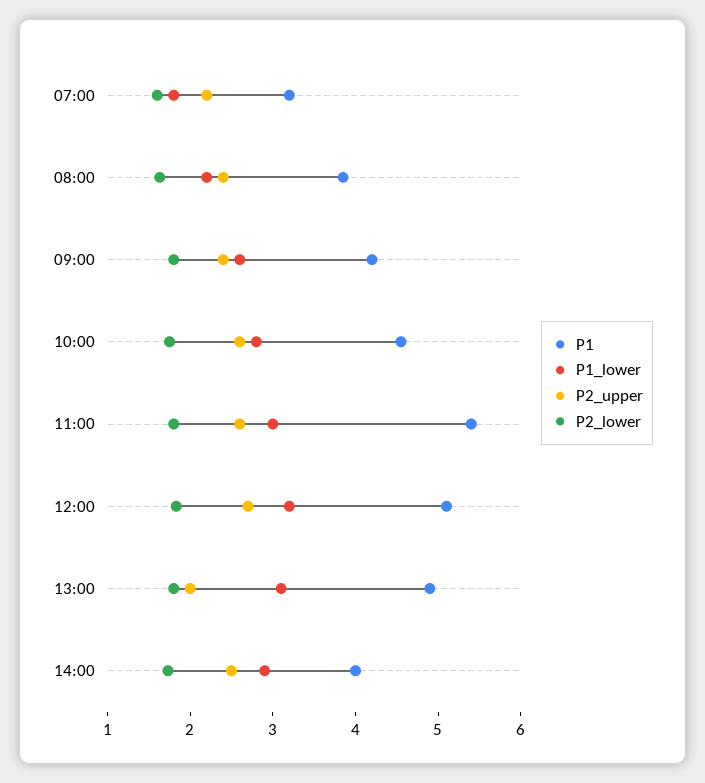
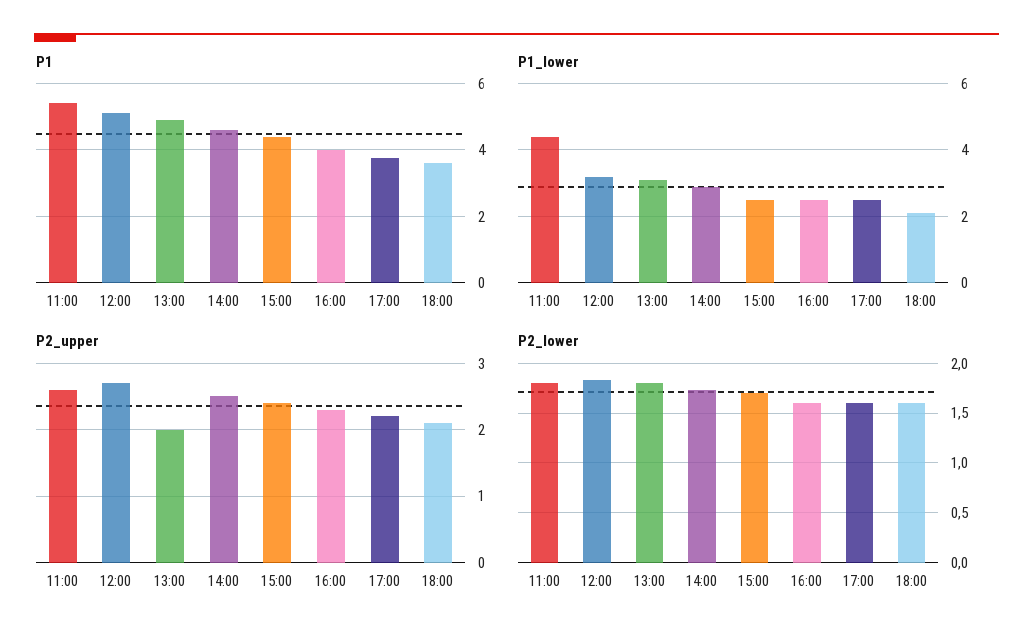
P1, 07:00: 3.2 -> none
P1_lower, 07:00: 1.8 -> none
P2_upper, 07:00: 2.2 -> none
P2_lower, 07:00: 1.6 -> none
P1, 08:00: 3.8 -> none
P1_lower, 08:00: 2.2 -> none
P2_upper, 08:00: 2.4 -> none
P2_lower, 08:00: 1.6 -> none
P1, 09:00: 4.2 -> none
P1_lower, 09:00: 2.6 -> none
P2_upper, 09:00: 2.4 -> none
P2_lower, 09:00: 1.8 -> none
P1, 10:00: 4.6 -> none
P1_lower, 10:00: 2.8 -> none
P2_upper, 10:00: 2.6 -> none
P2_lower, 10:00: 1.8 -> none
P1_lower, 11:00: 3 -> 4.5
P1, 14:00: 4 -> 4.6
P1, 15:00: none -> 4.4
P1, 16:00: none -> 4
P1, 17:00: none -> 3.8
P1, 18:00: none -> 3.6
P1_lower, 15:00: none -> 2.5
P1_lower, 16:00: none -> 2.5
P1_lower, 17:00: none -> 2.5
P1_lower, 18:00: none -> 2
P2_upper, 15:00: none -> 2.4
P2_upper, 16:00: none -> 2.3
P2_upper, 17:00: none -> 2.2
P2_upper, 18:00: none -> 2.1
P2_lower, 15:00: none -> 1.7
P2_lower, 16:00: none -> 1.6
P2_lower, 17:00: none -> 1.6
P2_lower, 18:00: none -> 1.6

